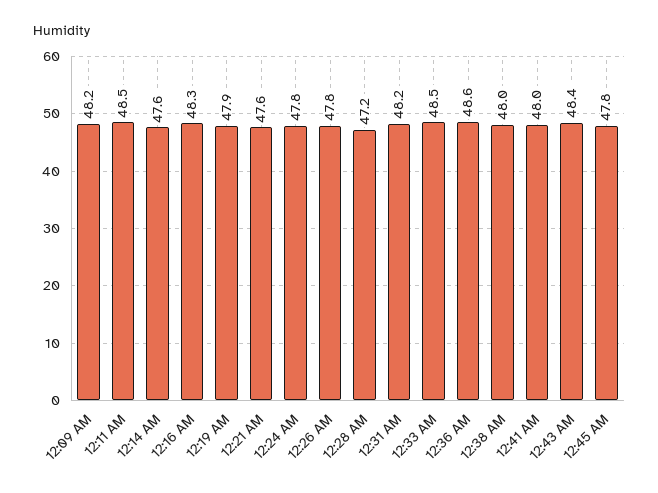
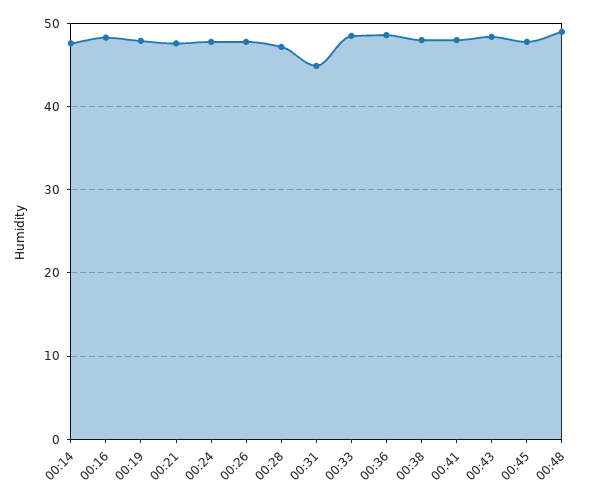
12:09 AM: 48.2 -> none
12:11 AM: 48.5 -> none
12:31 AM: 48.2 -> 45
00:48: none -> 49

